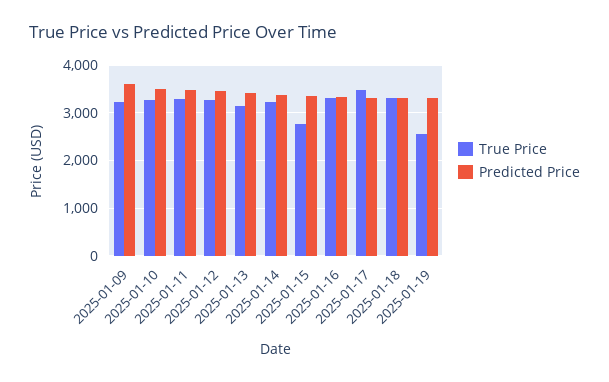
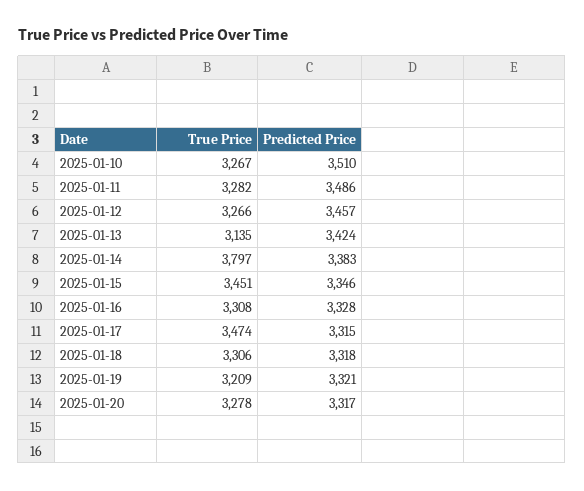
True Price, 2025-01-09: 3200 -> none
Predicted Price, 2025-01-09: 3600 -> none
True Price, 2025-01-14: 3200 -> 3797
True Price, 2025-01-15: 2800 -> 3451
True Price, 2025-01-19: 2600 -> 3209
True Price, 2025-01-20: none -> 3278
Predicted Price, 2025-01-20: none -> 3317

